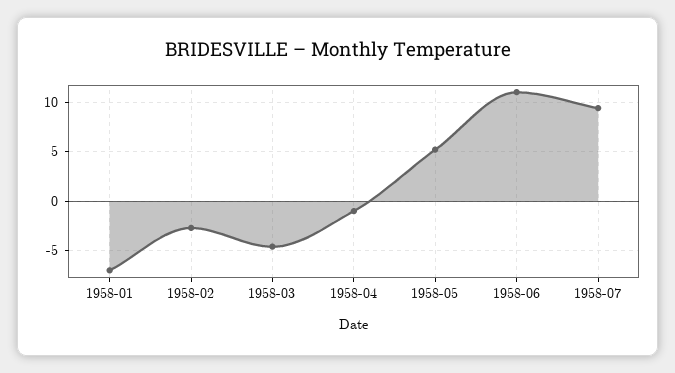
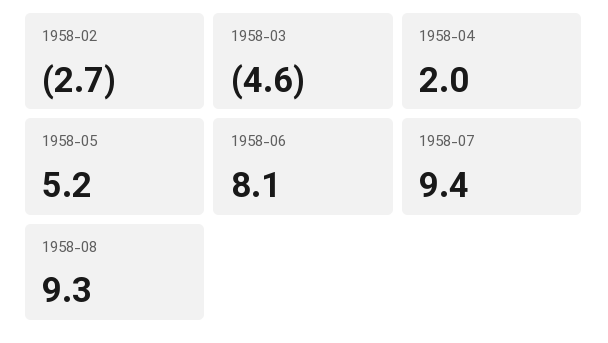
1958-01: -7 -> none
1958-04: -1 -> 2
1958-06: 11 -> 8.1
1958-08: none -> 9.3

